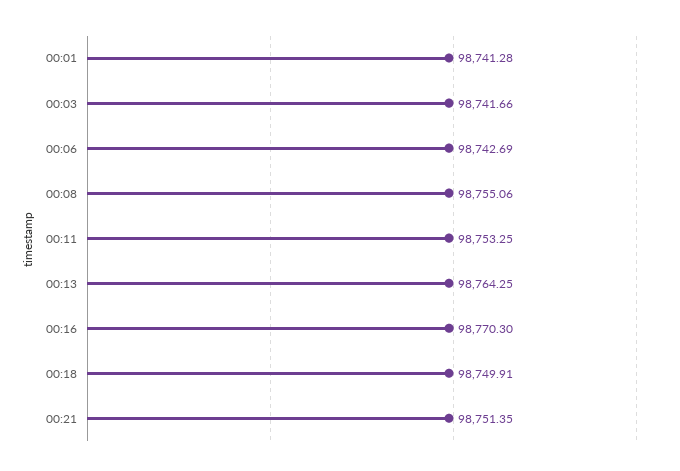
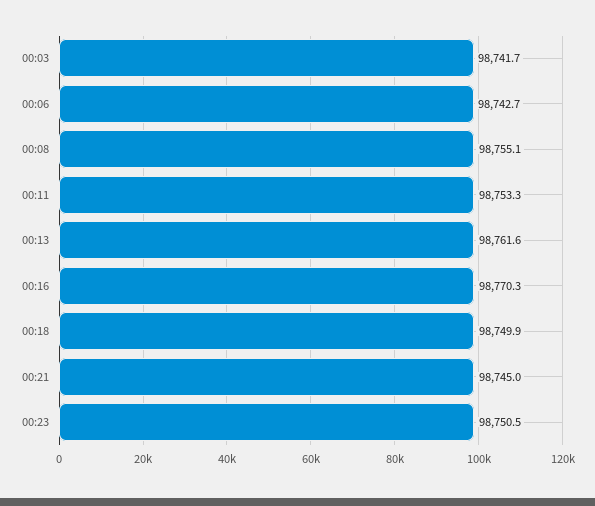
00:01: 98741.28 -> none
00:13: 98764.25 -> 98761.6
00:21: 98751.35 -> 98745
00:23: none -> 98750.5

